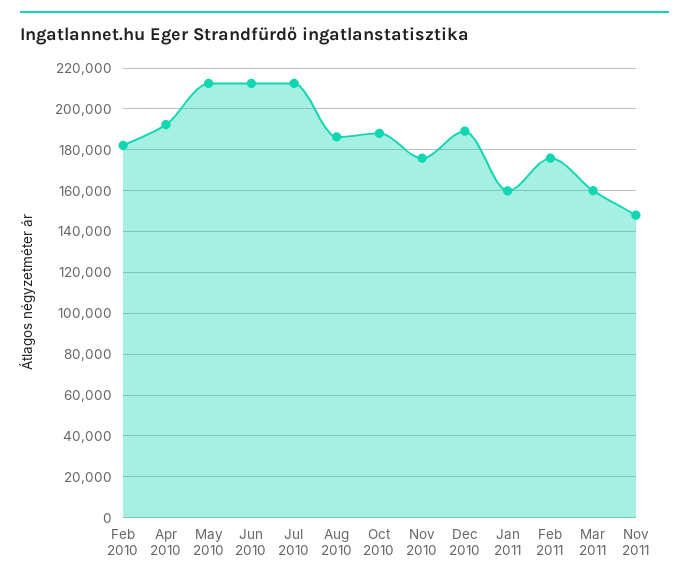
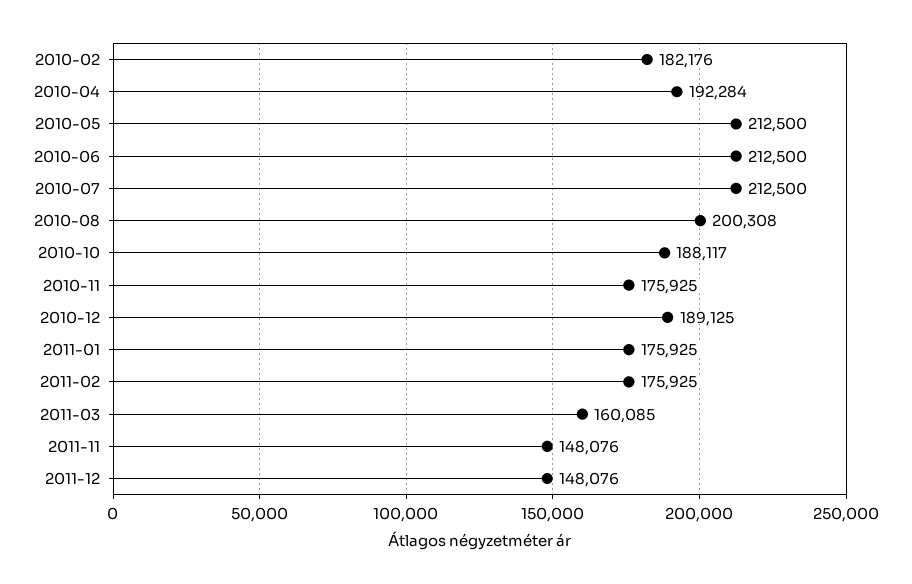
Aug 2010: 185000 -> 200308
Jan 2011: 160000 -> 175925
2011-12: none -> 148076

